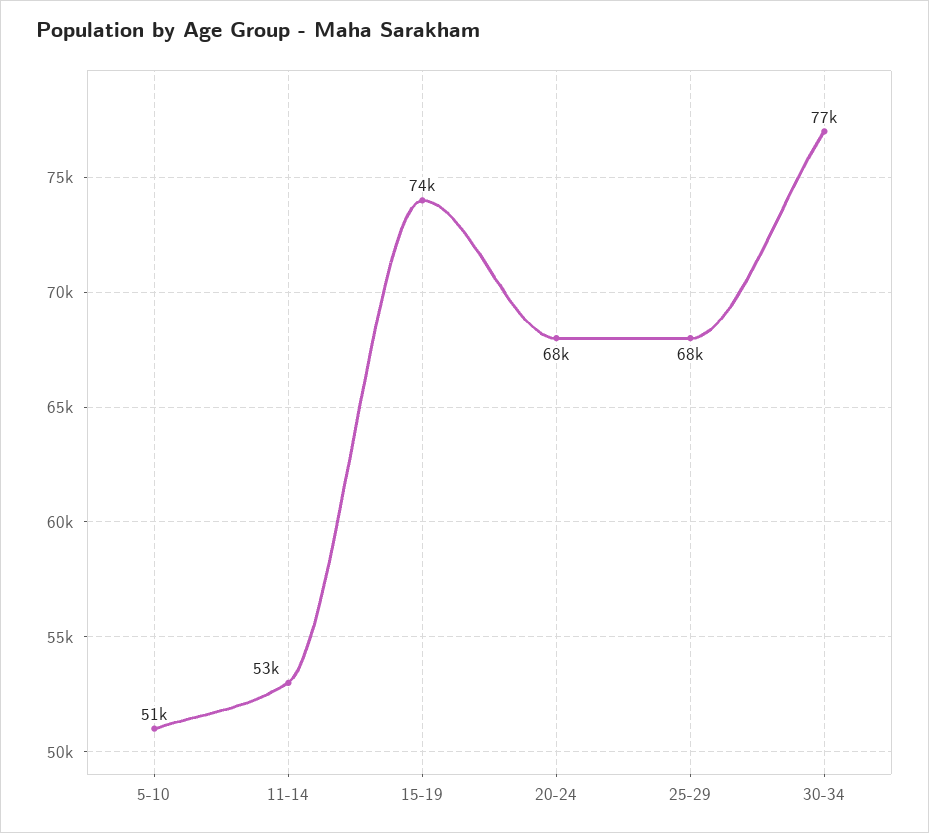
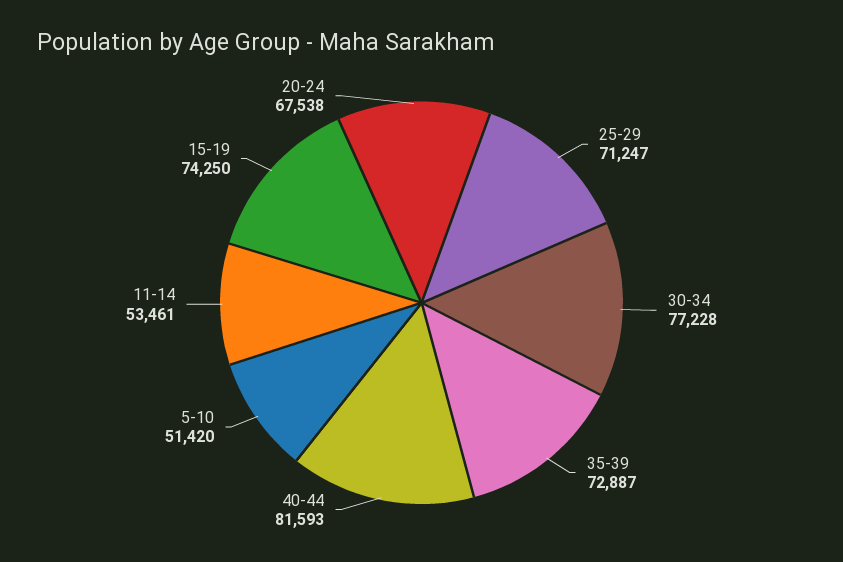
25-29: 68000 -> 71247
35-39: none -> 72887
40-44: none -> 81593

